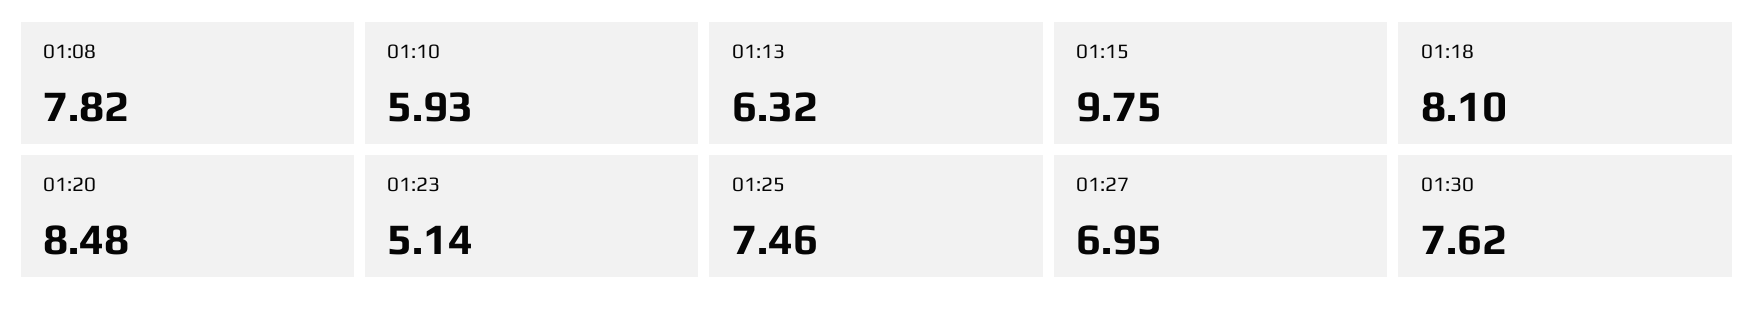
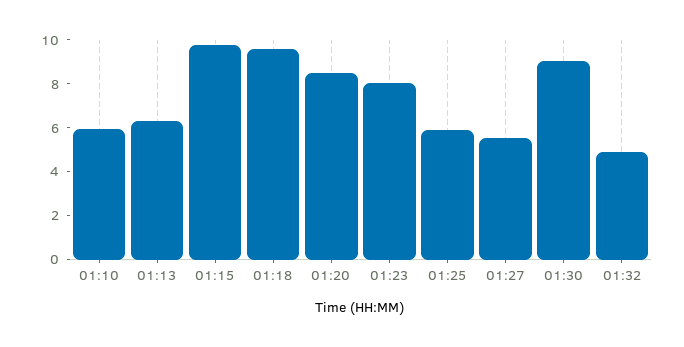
01:08: 7.82 -> none
01:18: 8.1 -> 9.5
01:23: 5.14 -> 8
01:25: 7.46 -> 6
01:27: 6.95 -> 5.5
01:30: 7.62 -> 9
01:32: none -> 5

